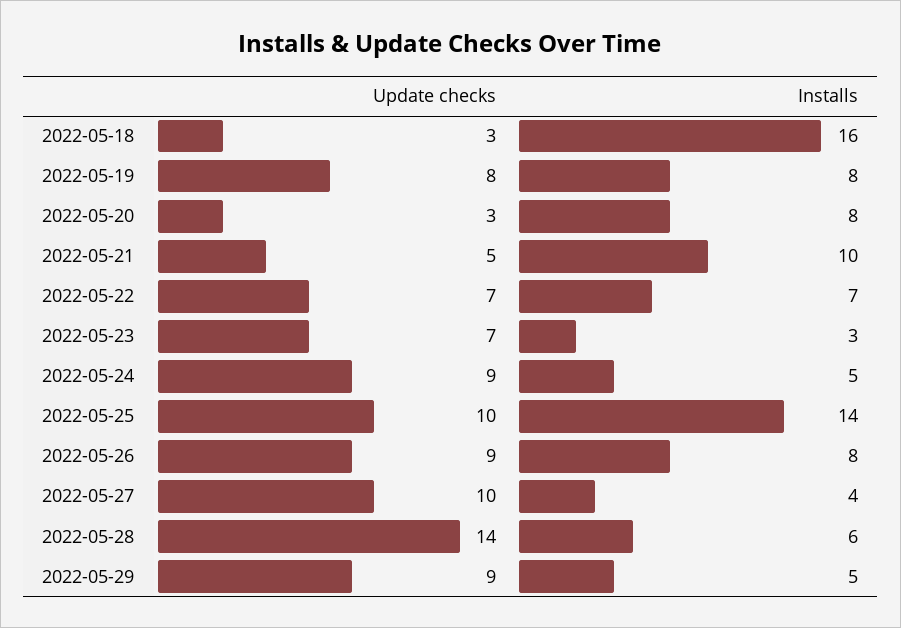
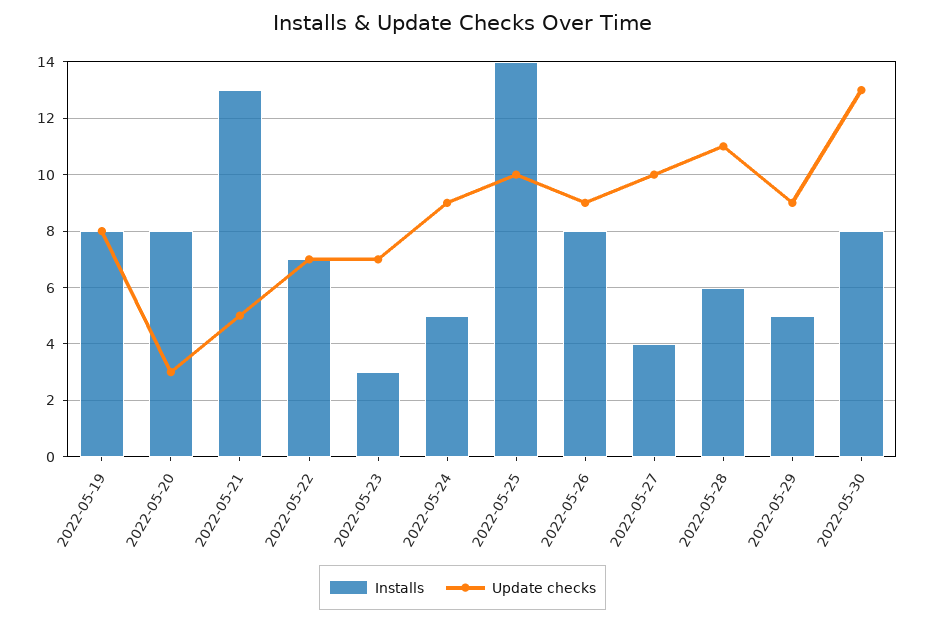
Update checks, 2022-05-18: 3 -> none
Installs, 2022-05-18: 16 -> none
Installs, 2022-05-21: 10 -> 13
Update checks, 2022-05-28: 14 -> 11
Installs, 2022-05-30: none -> 8
Update checks, 2022-05-30: none -> 13

